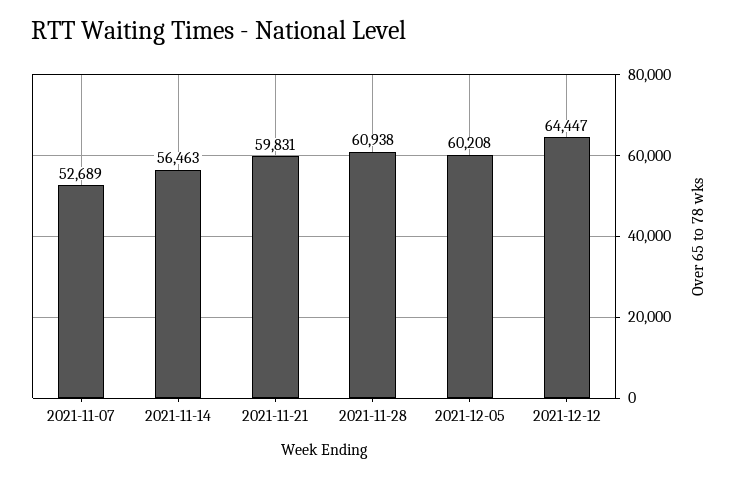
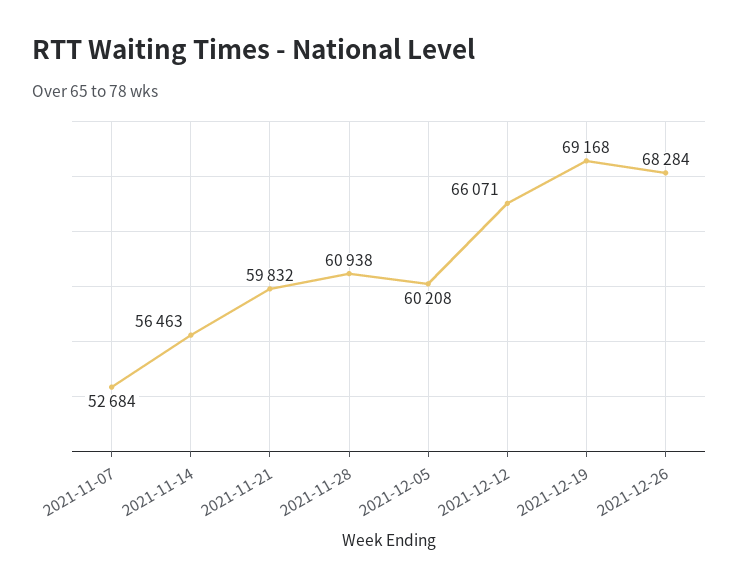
2021-11-07: 52689 -> 52684
2021-11-21: 59831 -> 59832
2021-12-12: 64447 -> 66071
2021-12-19: none -> 69168
2021-12-26: none -> 68284

